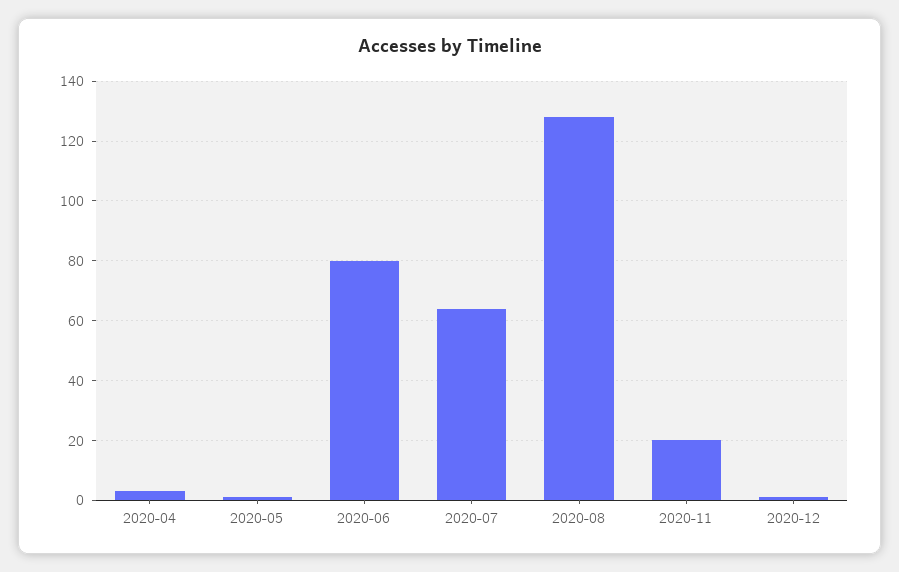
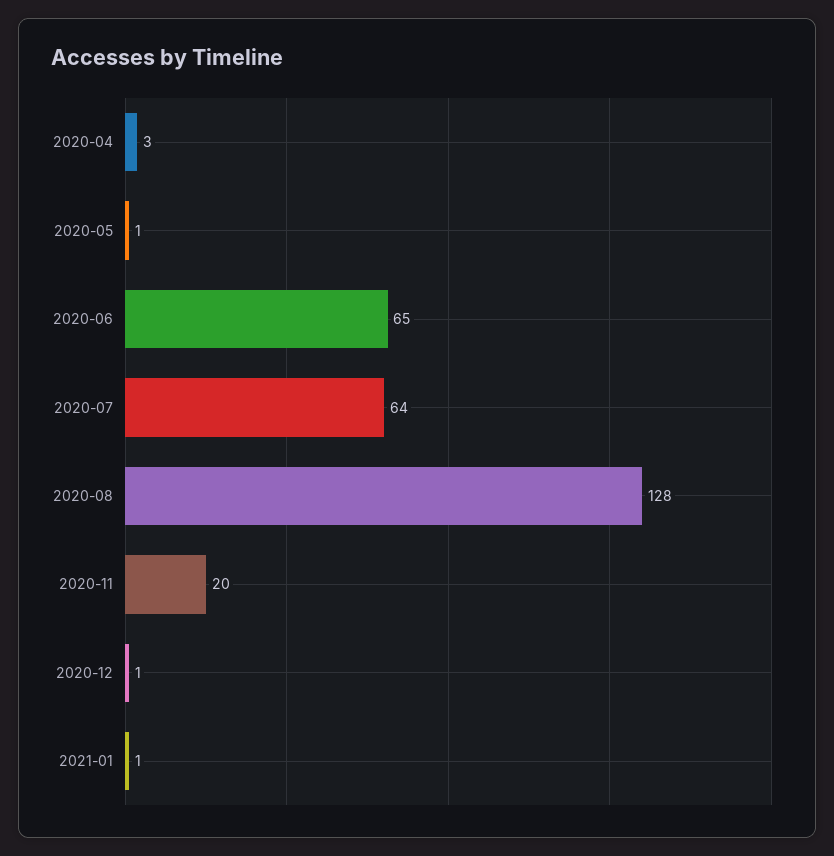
2020-06: 80 -> 65
2021-01: none -> 1

